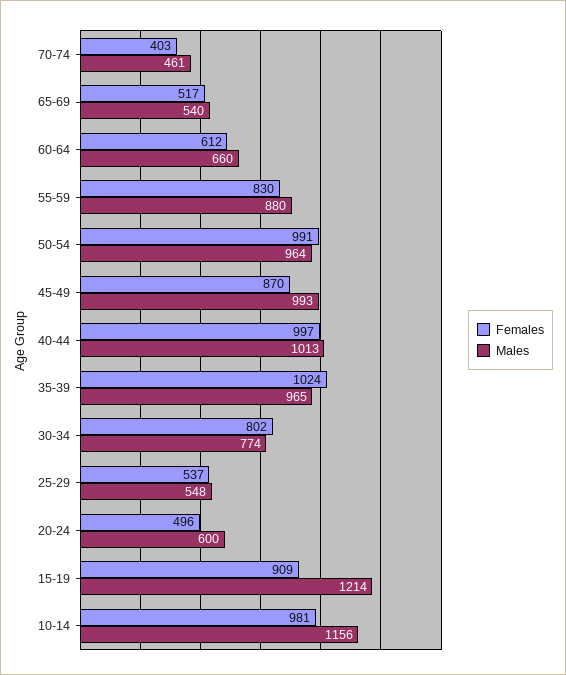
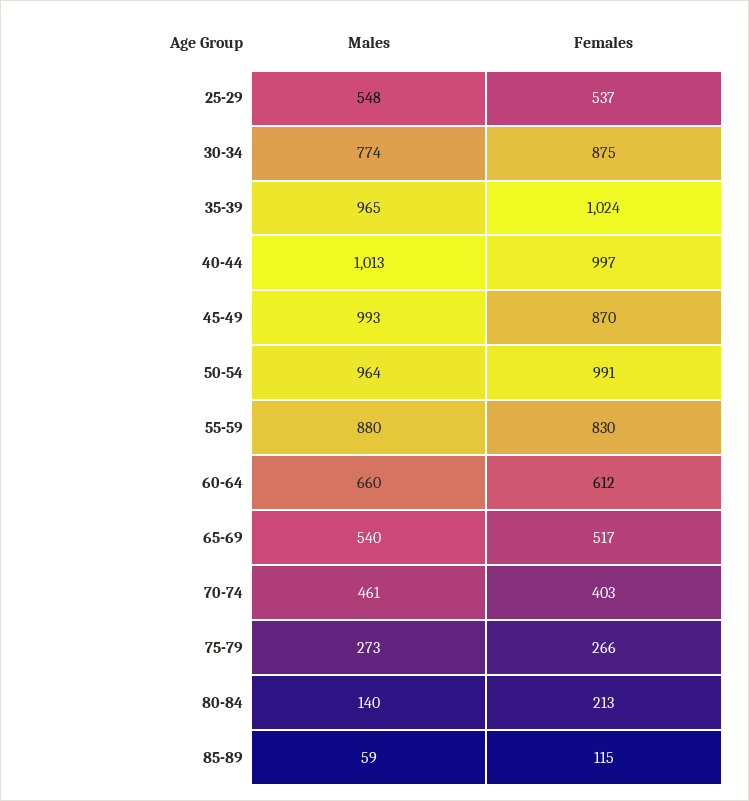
Females, 30-34: 802 -> 875
Females, 20-24: 496 -> none
Males, 20-24: 600 -> none
Females, 15-19: 909 -> none
Males, 15-19: 1214 -> none
Females, 10-14: 981 -> none
Males, 10-14: 1156 -> none
Males, 75-79: none -> 273
Females, 75-79: none -> 266
Males, 80-84: none -> 140
Females, 80-84: none -> 213
Males, 85-89: none -> 59
Females, 85-89: none -> 115

